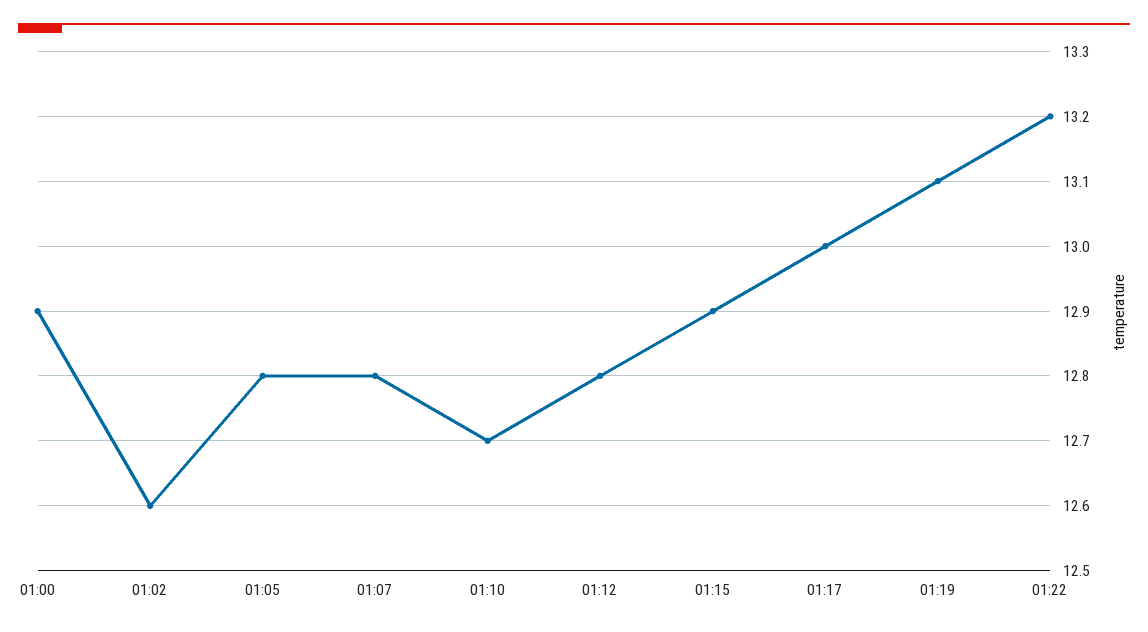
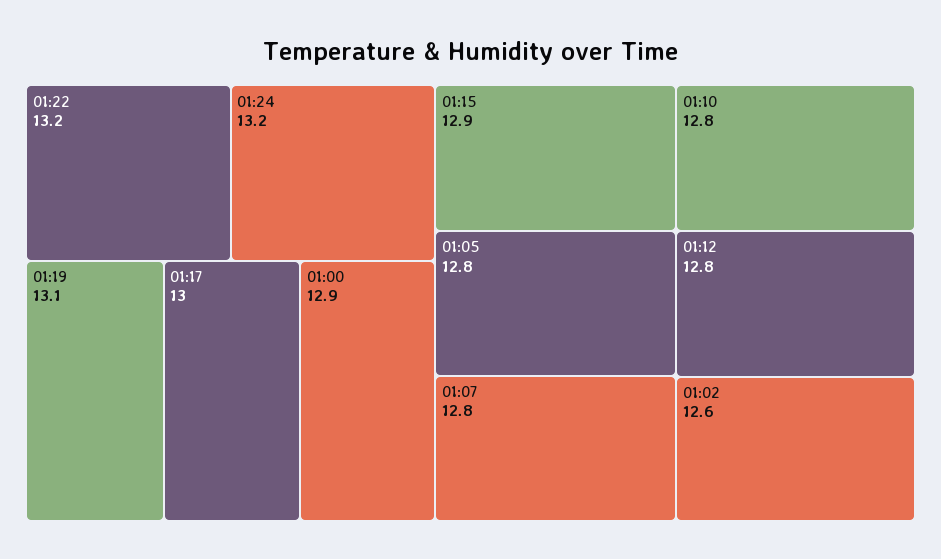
01:10: 12.7 -> 12.8
01:24: none -> 13.2

